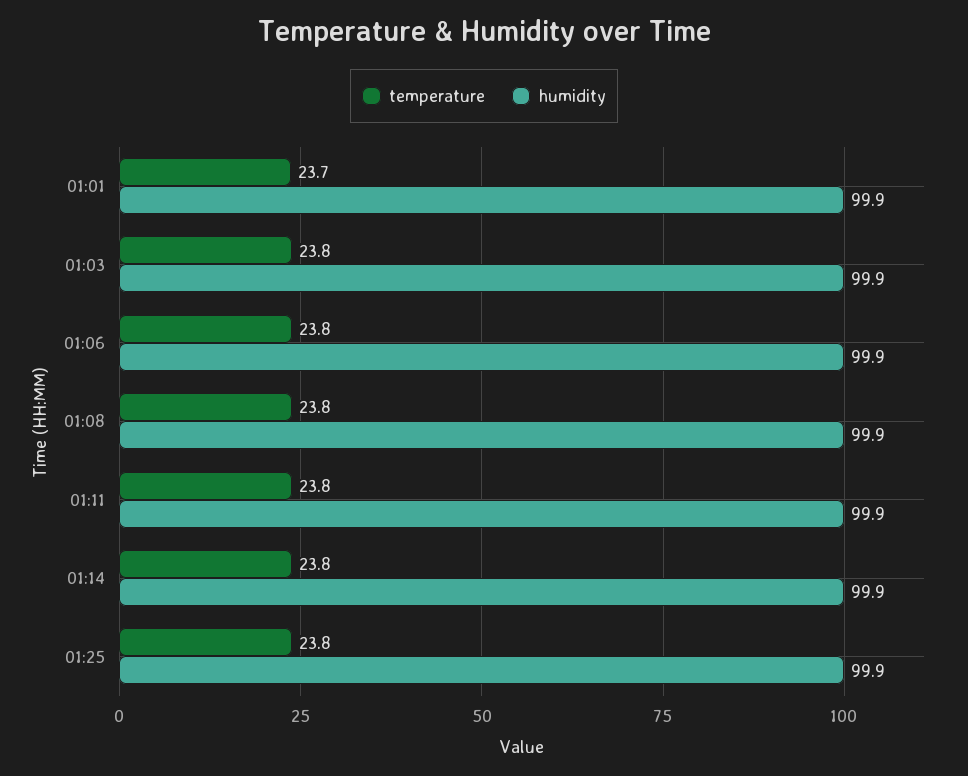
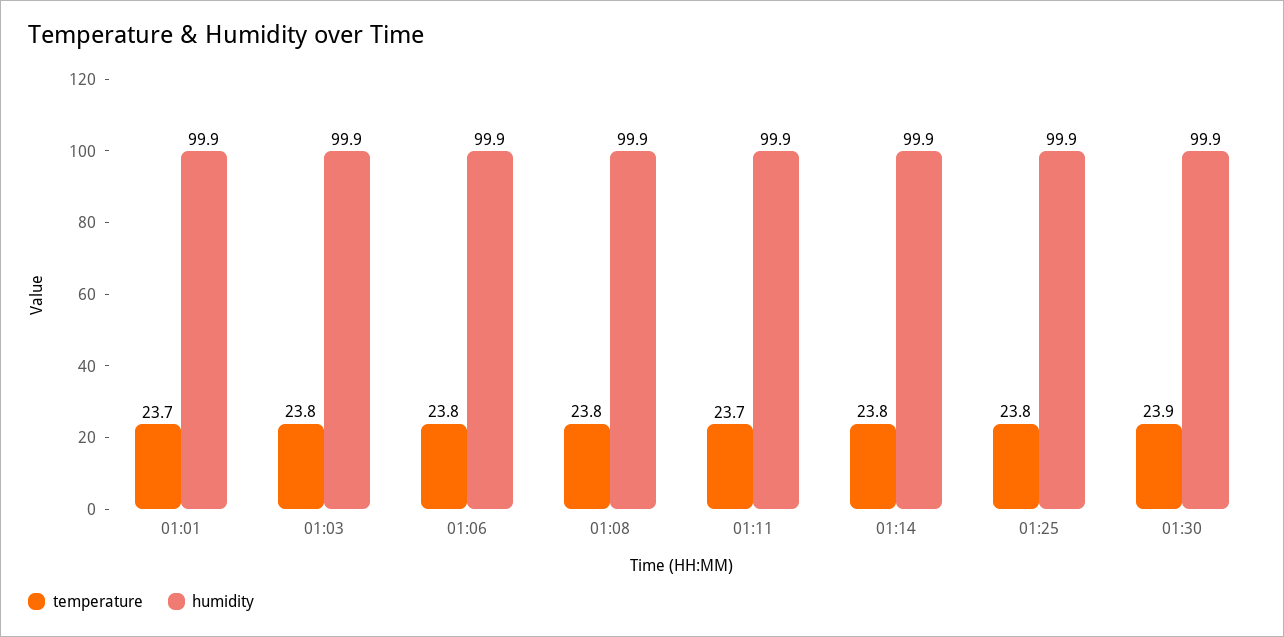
temperature, 01:11: 23.8 -> 23.7
temperature, 01:30: none -> 23.9
humidity, 01:30: none -> 99.9

